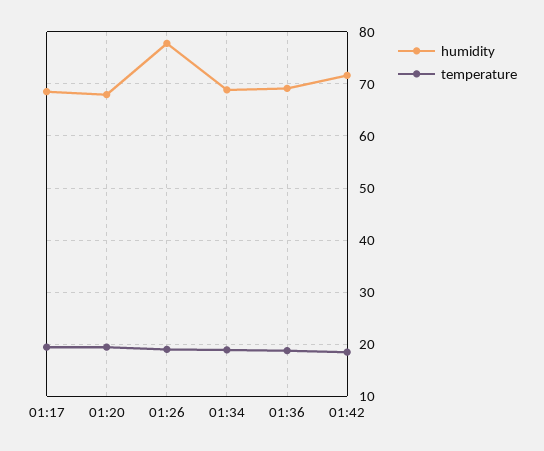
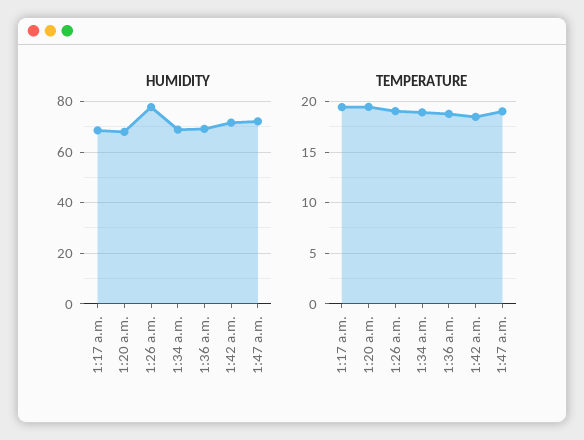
humidity, 1:47 a.m.: none -> 72.5
temperature, 1:47 a.m.: none -> 19

